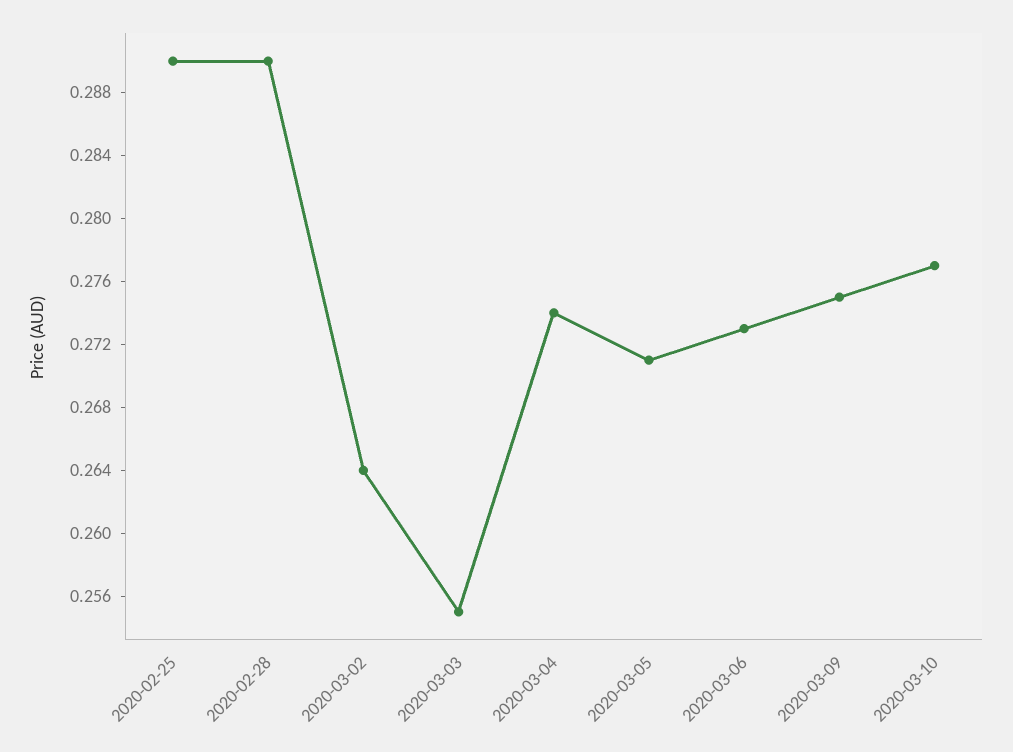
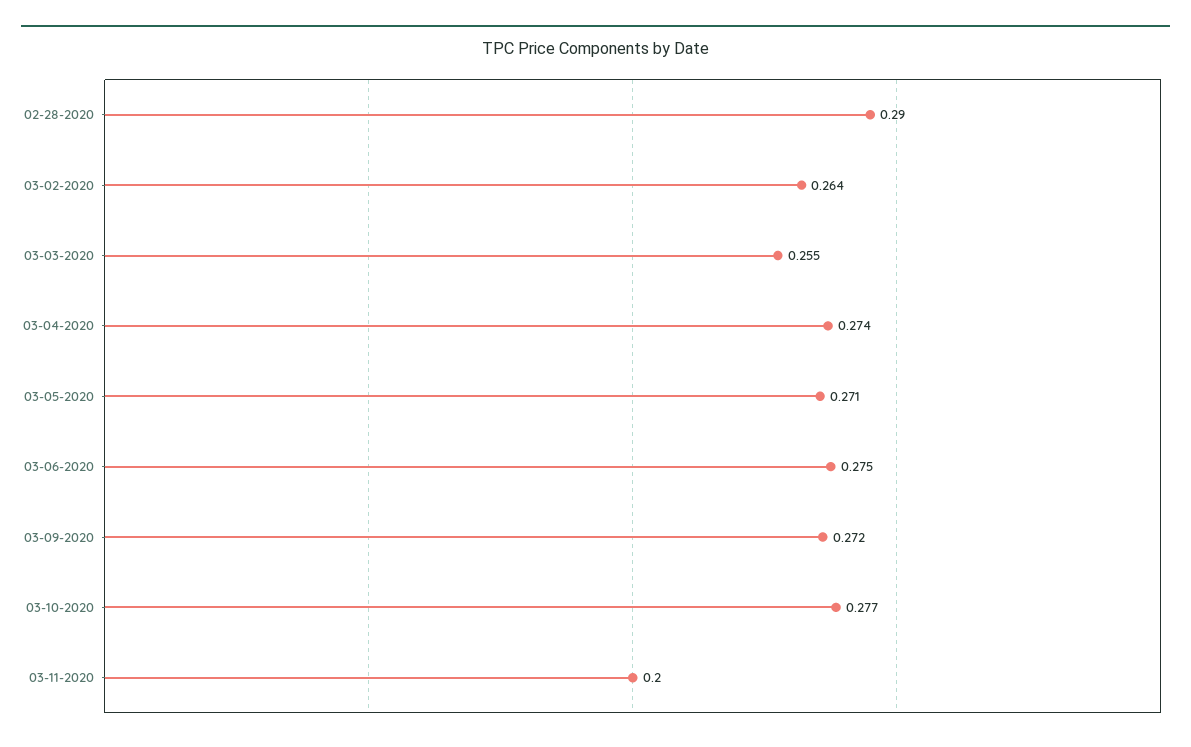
2020-02-25: 0.29 -> none
2020-03-06: 0.273 -> 0.275
2020-03-09: 0.275 -> 0.272
03-11-2020: none -> 0.2

